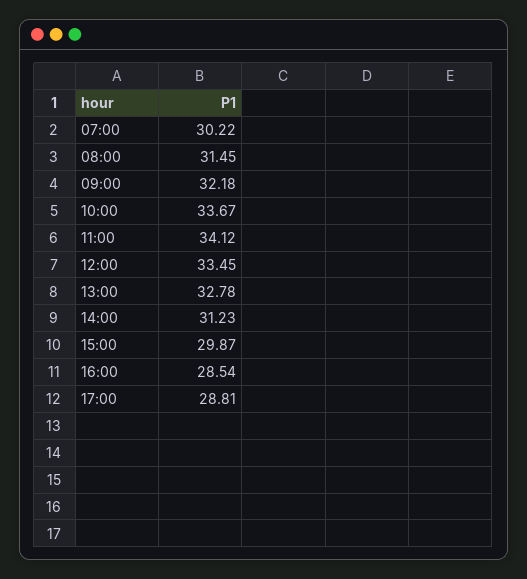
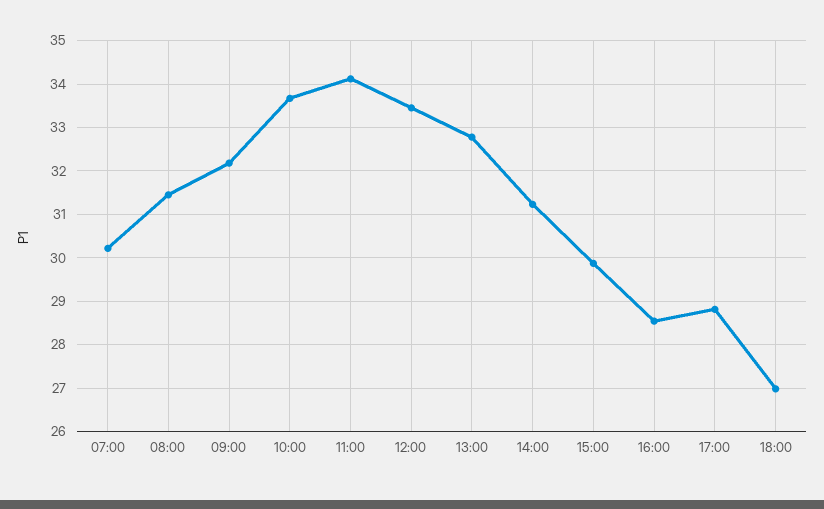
18:00: none -> 27

